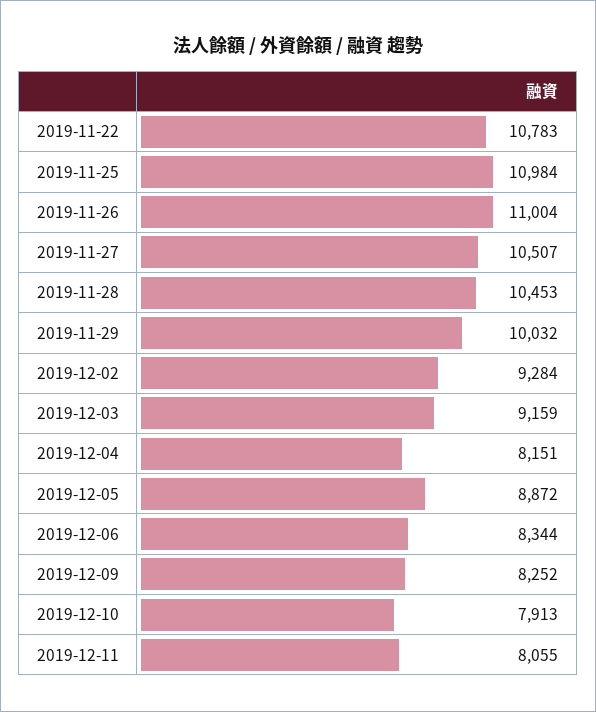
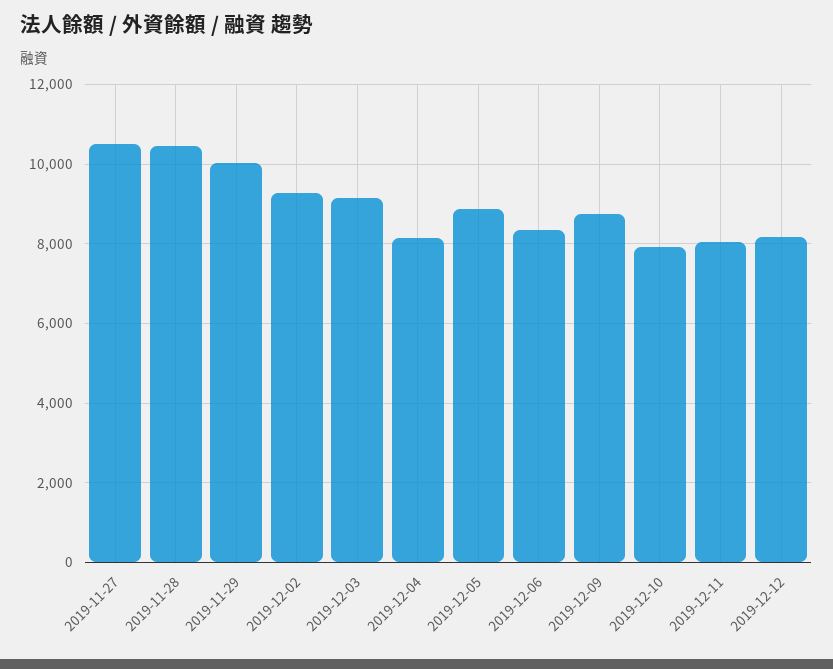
2019-11-22: 10783 -> none
2019-11-25: 10984 -> none
2019-11-26: 11004 -> none
2019-12-09: 8252 -> 8800
2019-12-12: none -> 8200

